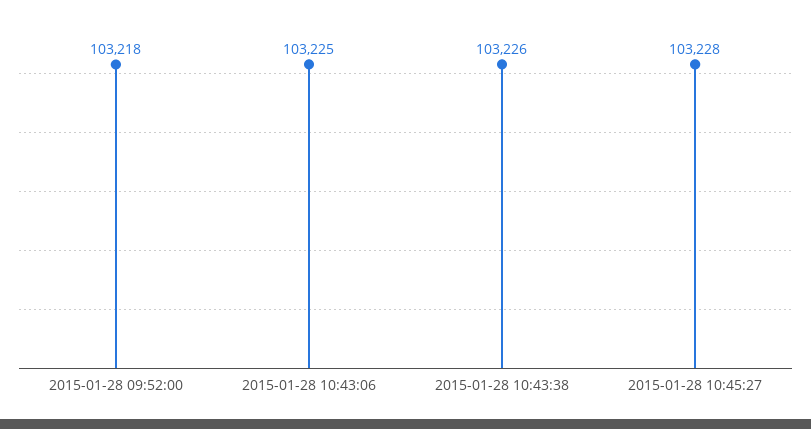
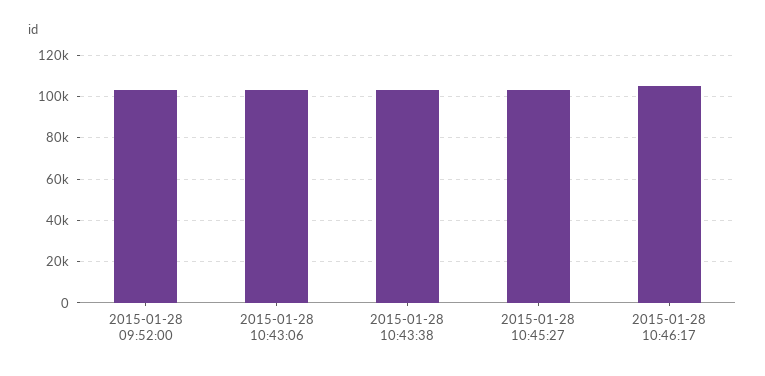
2015-01-28 10:46:17: none -> 105000

